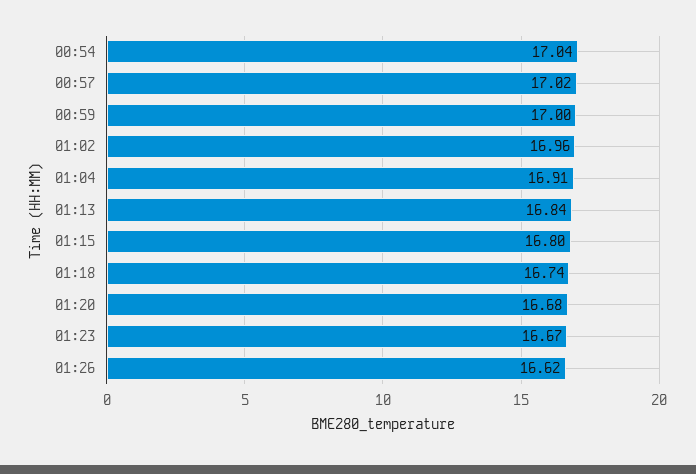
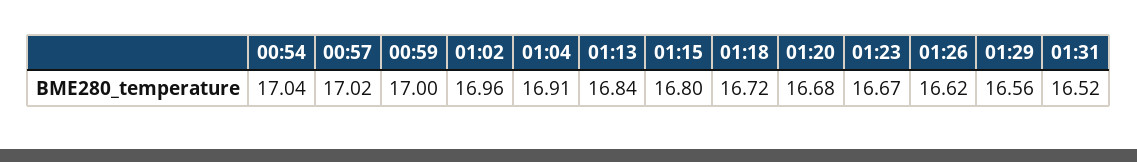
01:18: 16.74 -> 16.72
01:29: none -> 16.56
01:31: none -> 16.52

